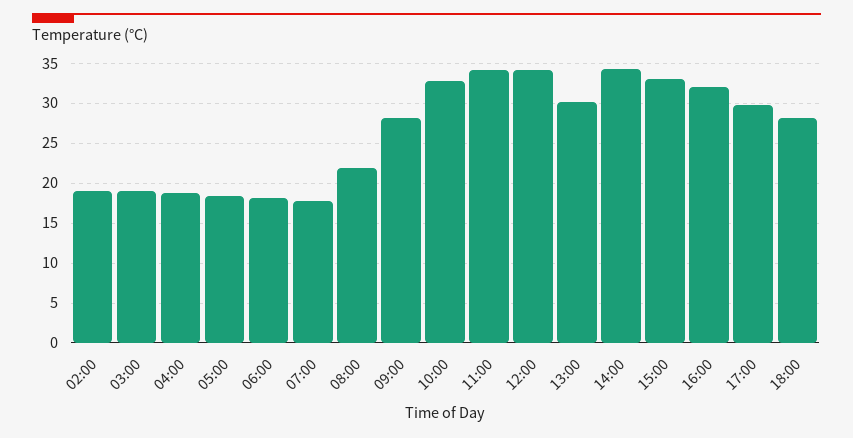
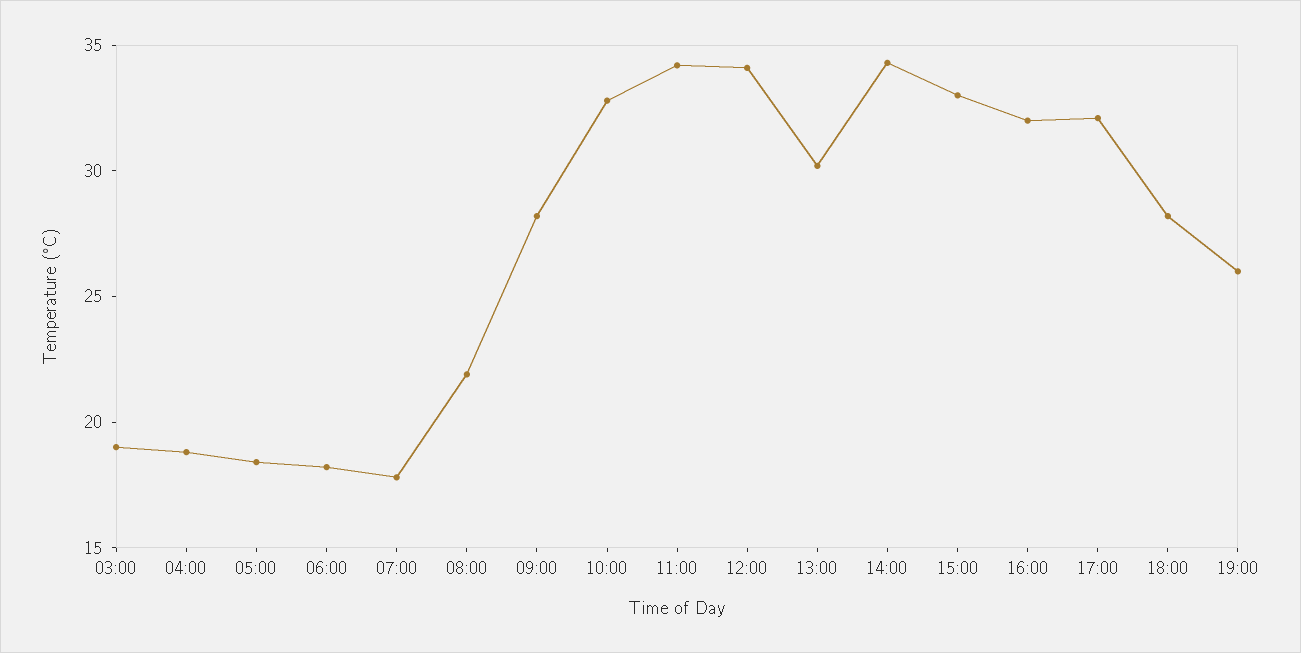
02:00: 19 -> none
17:00: 30 -> 32
19:00: none -> 26

